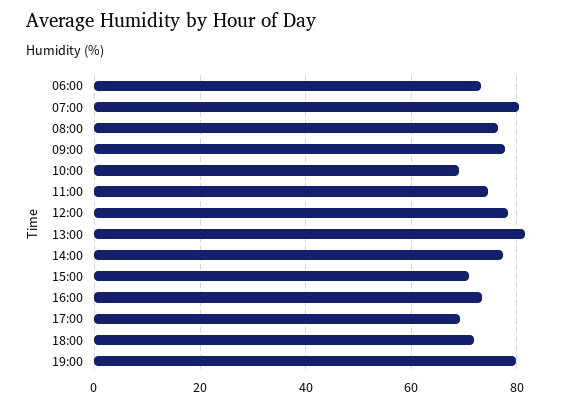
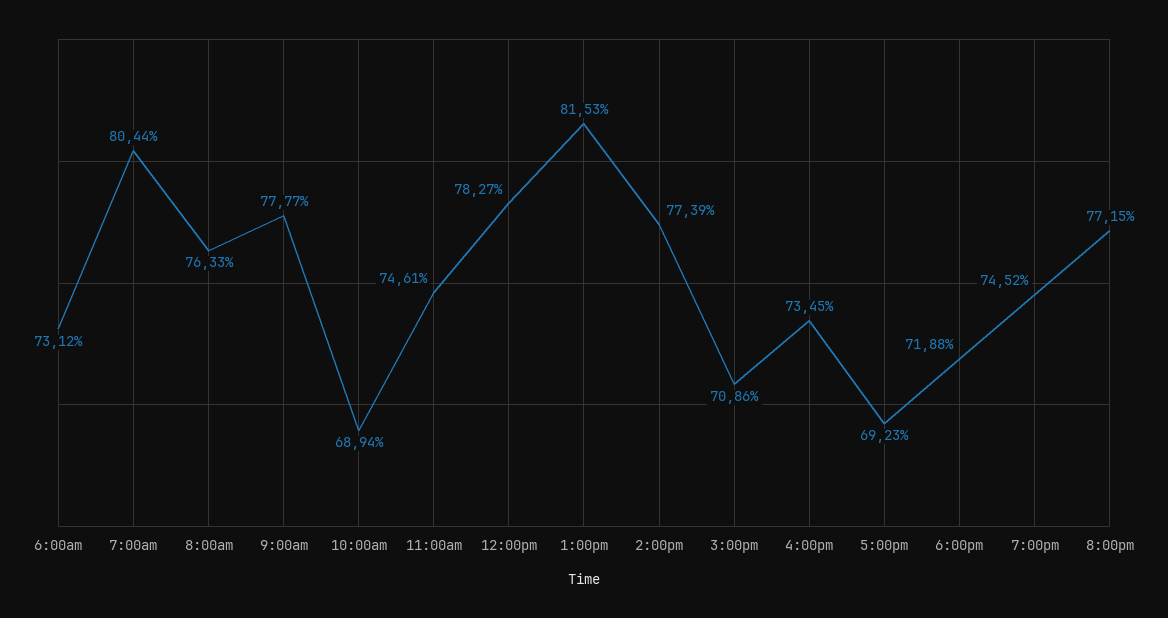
19:00: 80 -> 74.52
8:00pm: none -> 77.15

